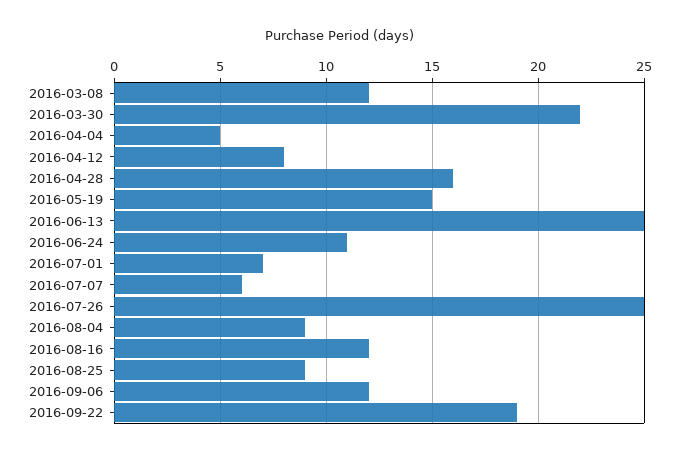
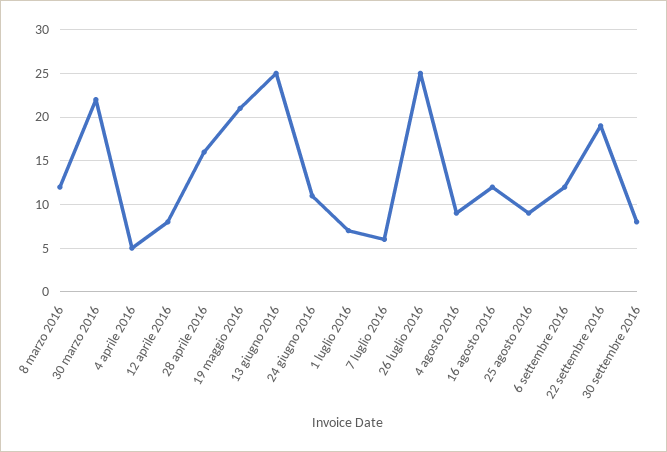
2016-05-19: 15 -> 21
30 settembre 2016: none -> 8

